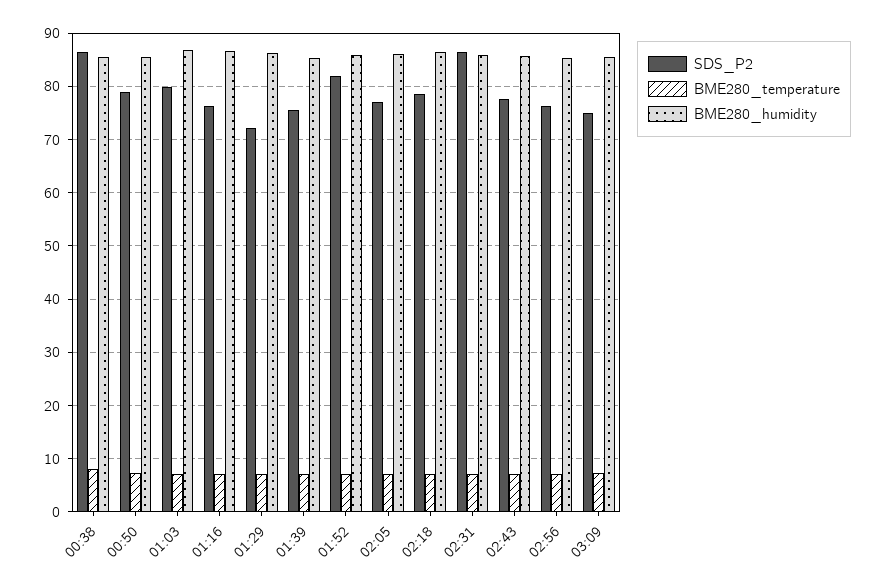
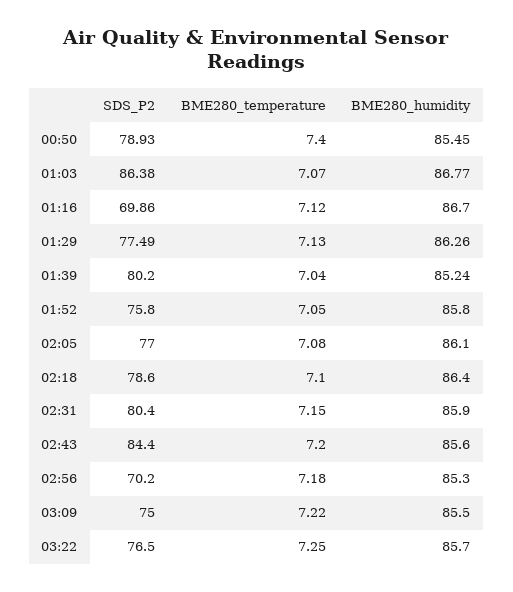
SDS_P2, 00:38: 86 -> none
BME280_temperature, 00:38: 8 -> none
BME280_humidity, 00:38: 86 -> none
SDS_P2, 01:03: 80 -> 86.38
SDS_P2, 01:16: 76 -> 69.86
SDS_P2, 01:29: 72 -> 77.49
SDS_P2, 01:39: 76 -> 80.2
SDS_P2, 01:52: 82 -> 75.8
SDS_P2, 02:31: 86 -> 80.4
SDS_P2, 02:43: 78 -> 84.4
SDS_P2, 02:56: 76 -> 70.2
SDS_P2, 03:22: none -> 76.5
BME280_temperature, 03:22: none -> 7.25
BME280_humidity, 03:22: none -> 85.7

